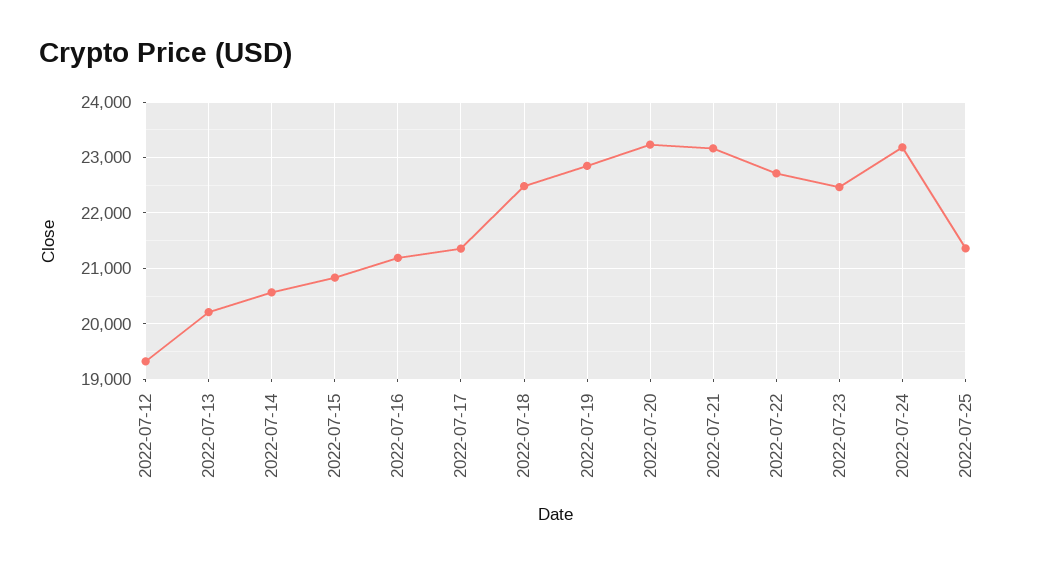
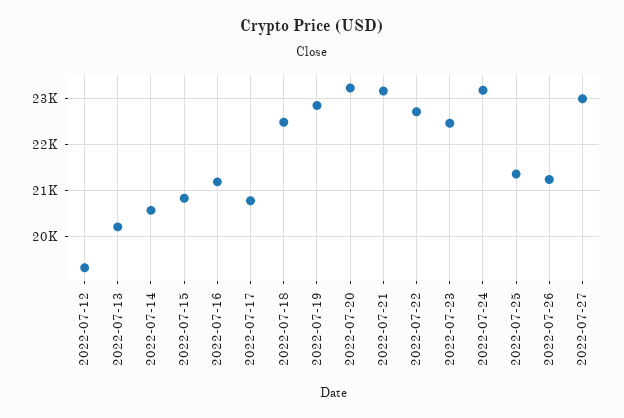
2022-07-17: 21400 -> 20800
2022-07-26: none -> 21200
2022-07-27: none -> 23000

